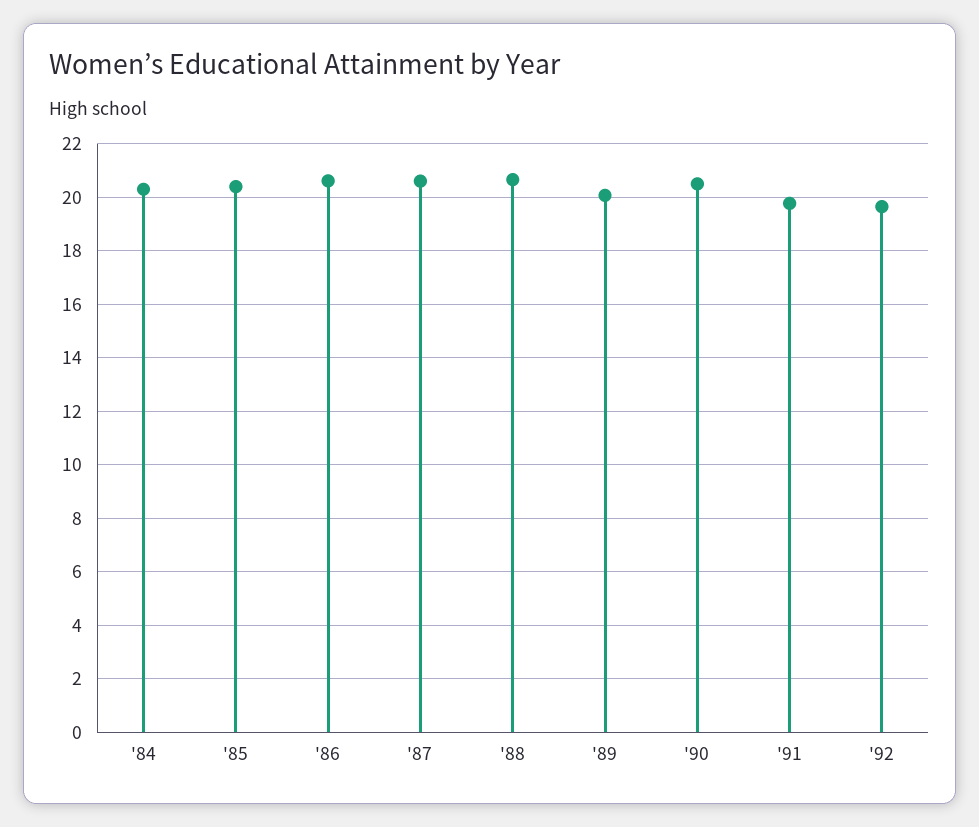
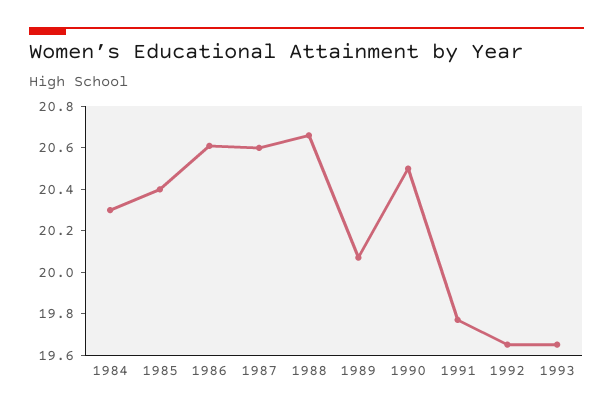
1993: none -> 19.65

